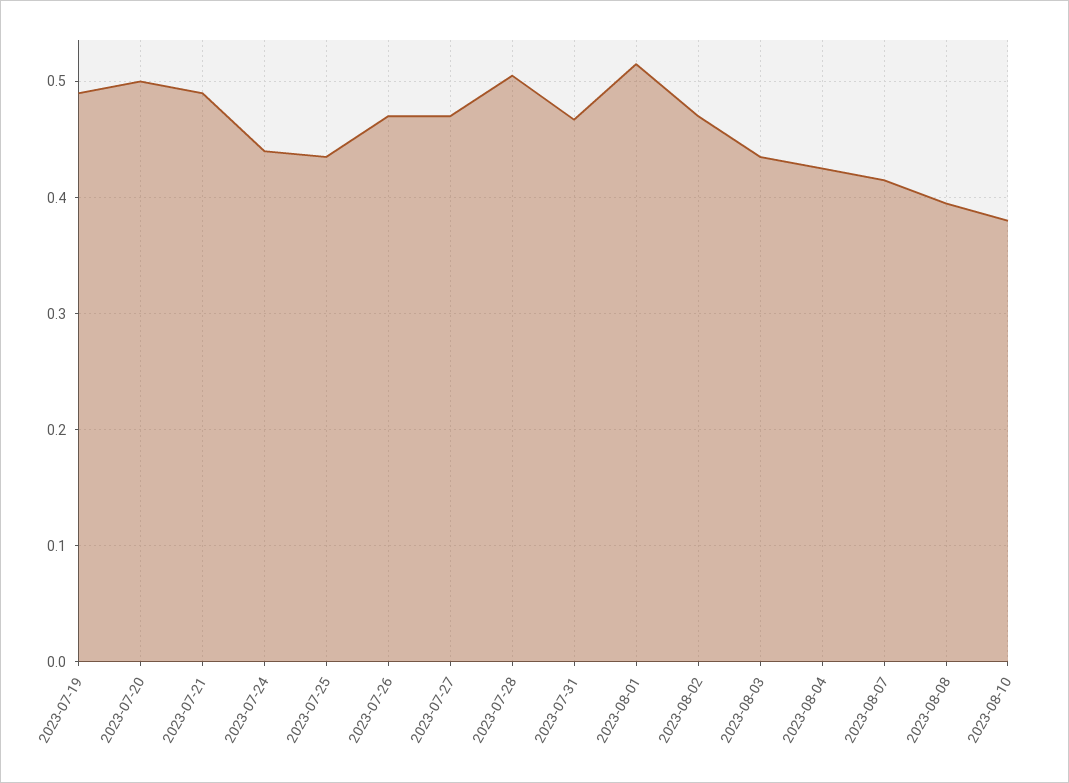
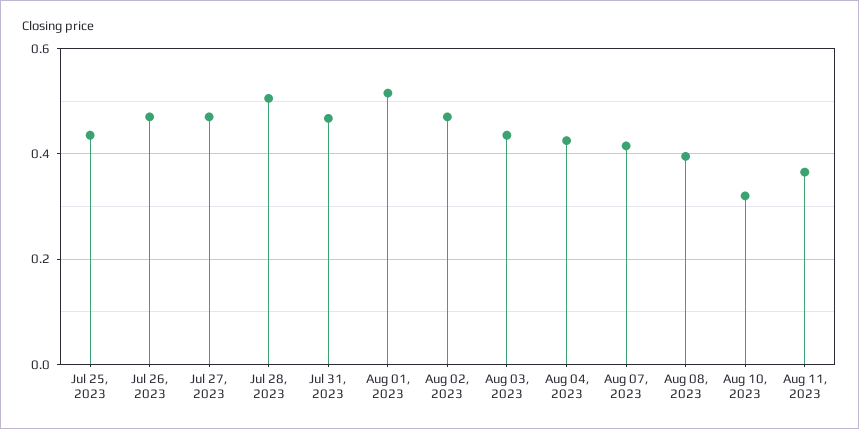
2023-07-19: 0.49 -> none
2023-07-20: 0.5 -> none
2023-07-21: 0.49 -> none
2023-07-24: 0.44 -> none
2023-08-10: 0.38 -> 0.32
Aug 11, 2023: none -> 0.36

